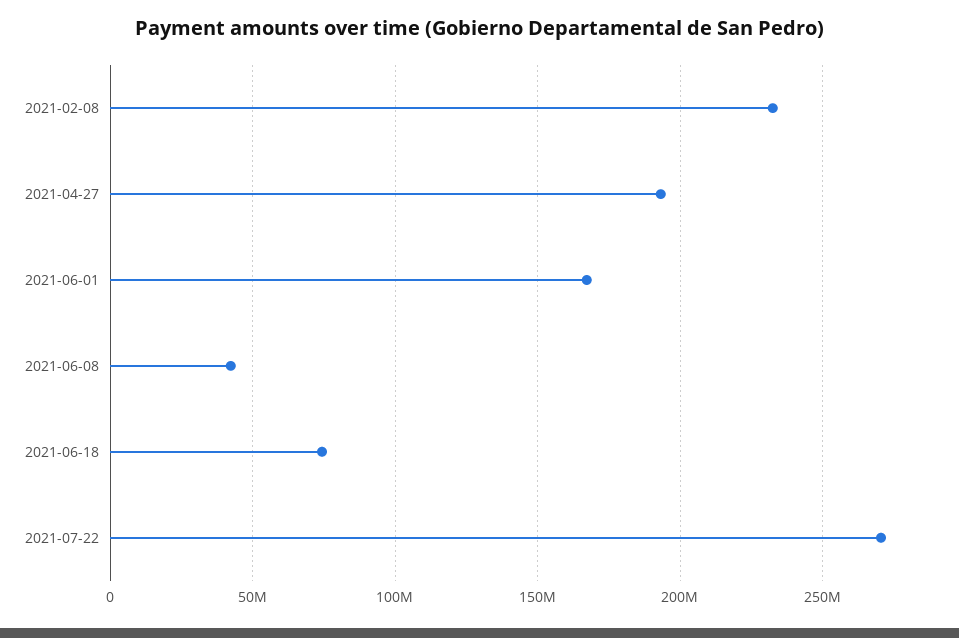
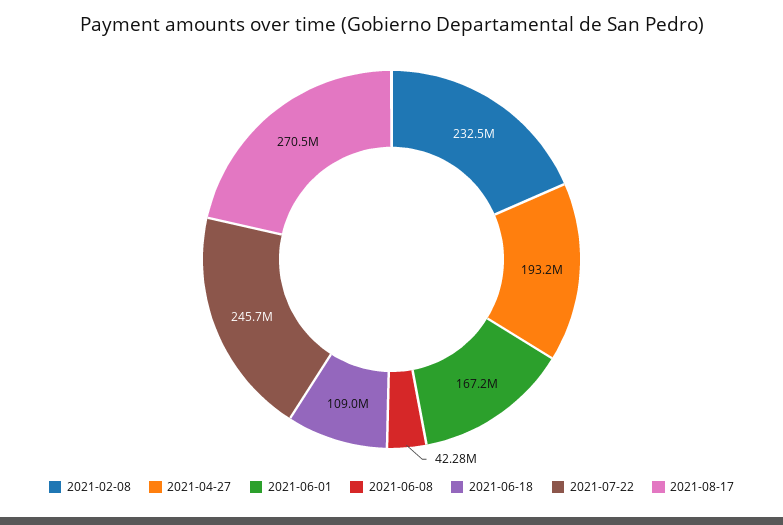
2021-06-18: 75000000 -> 109000000
2021-07-22: 270000000 -> 245700000
2021-08-17: none -> 270500000

